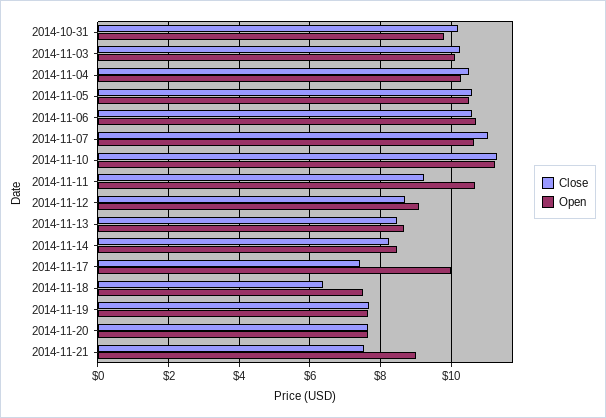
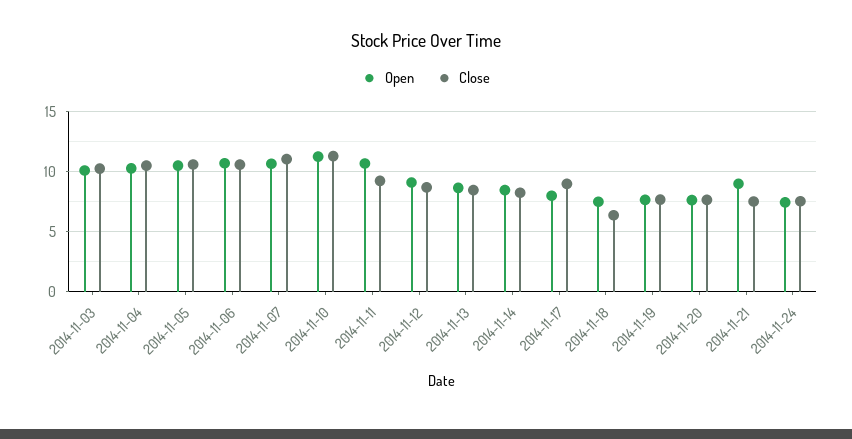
Close, 2014-10-31: 10.2 -> none
Open, 2014-10-31: 9.8 -> none
Close, 2014-11-17: 7.4 -> 9
Open, 2014-11-17: 10 -> 8
Open, 2014-11-24: none -> 7.5
Close, 2014-11-24: none -> 7.5

